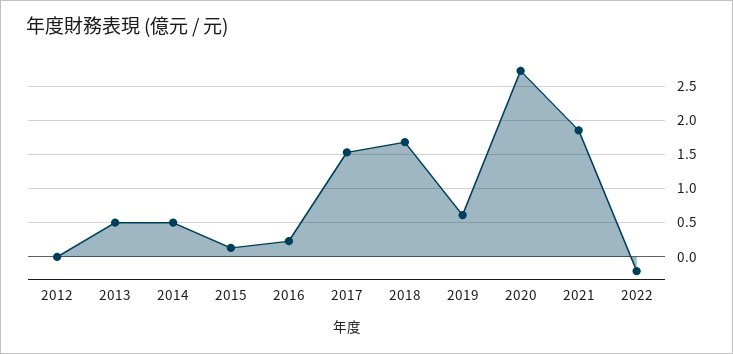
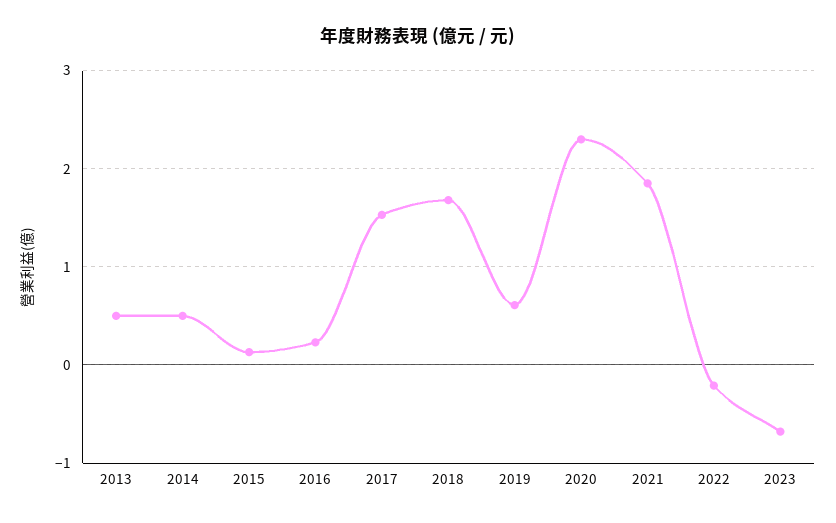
2012: 0 -> none
2020: 2.7 -> 2.3
2023: none -> -0.7

